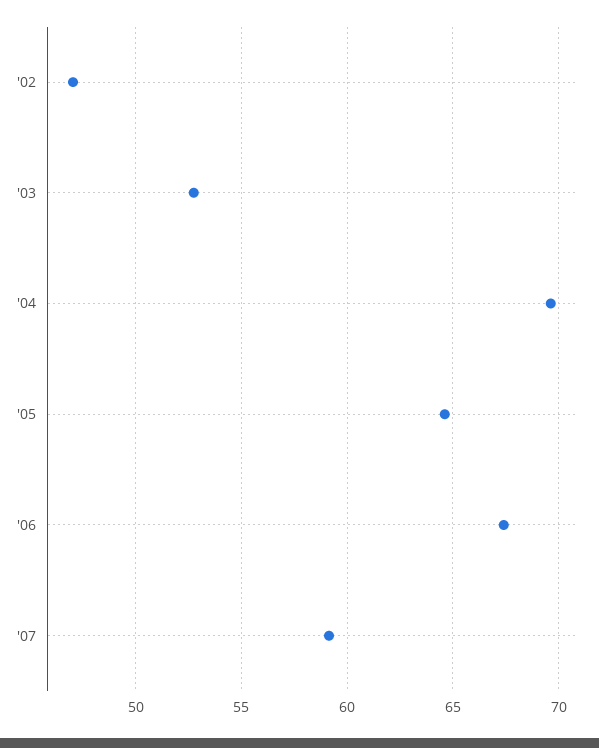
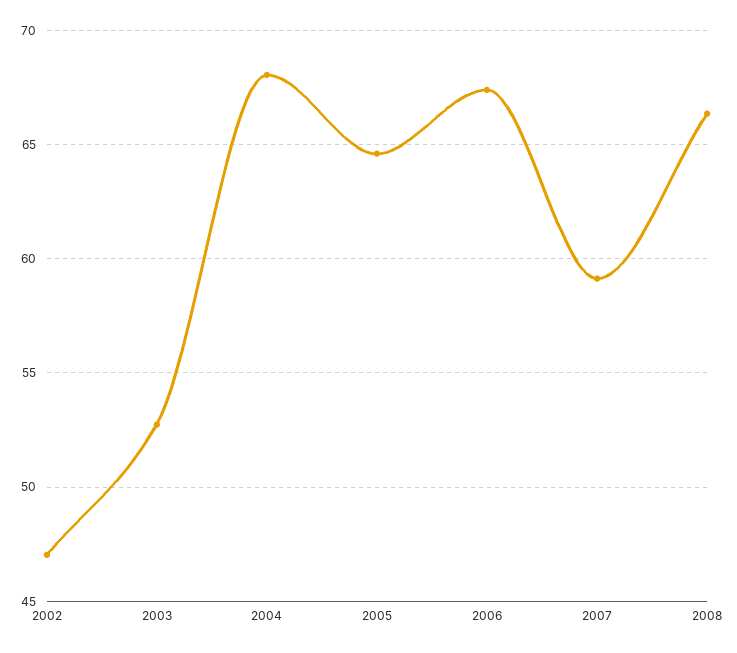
'04: 69.5 -> 68
2008: none -> 66.5

